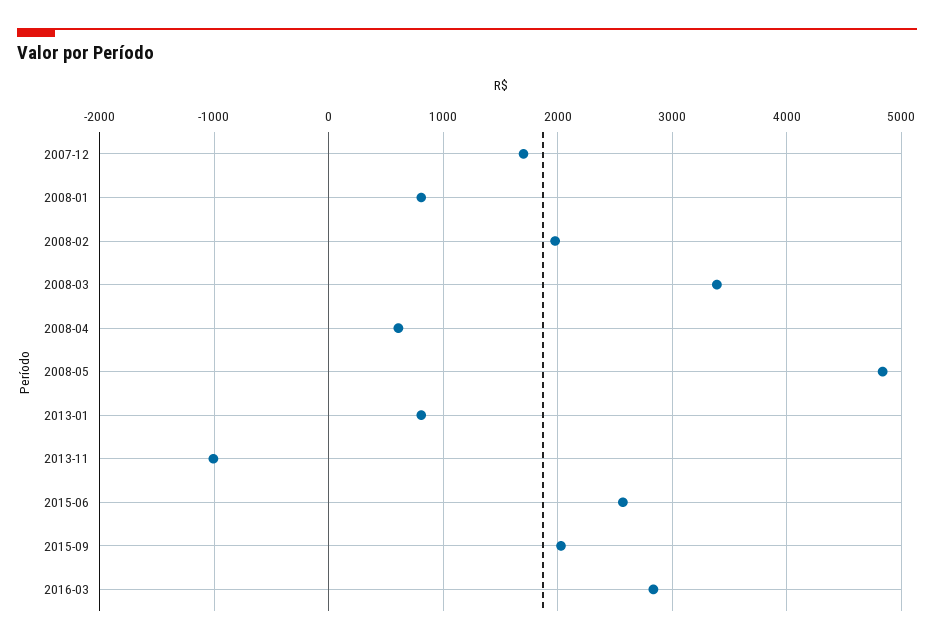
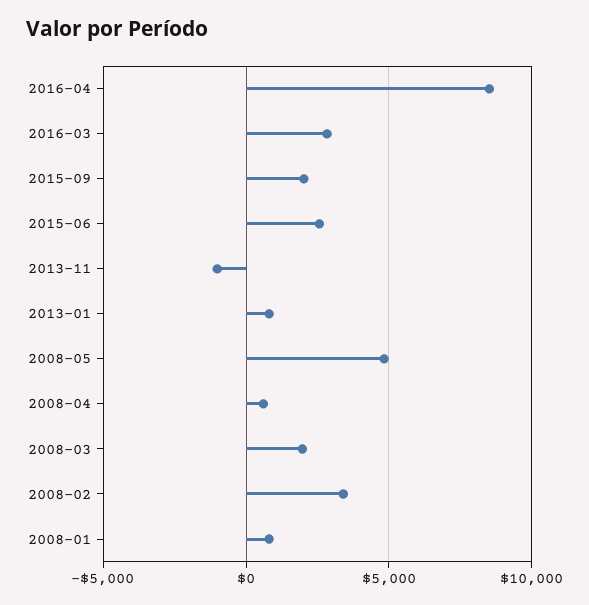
2007-12: 1700 -> none
2008-02: 2000 -> 3500
2008-03: 3400 -> 2000
2016-04: none -> 8500

